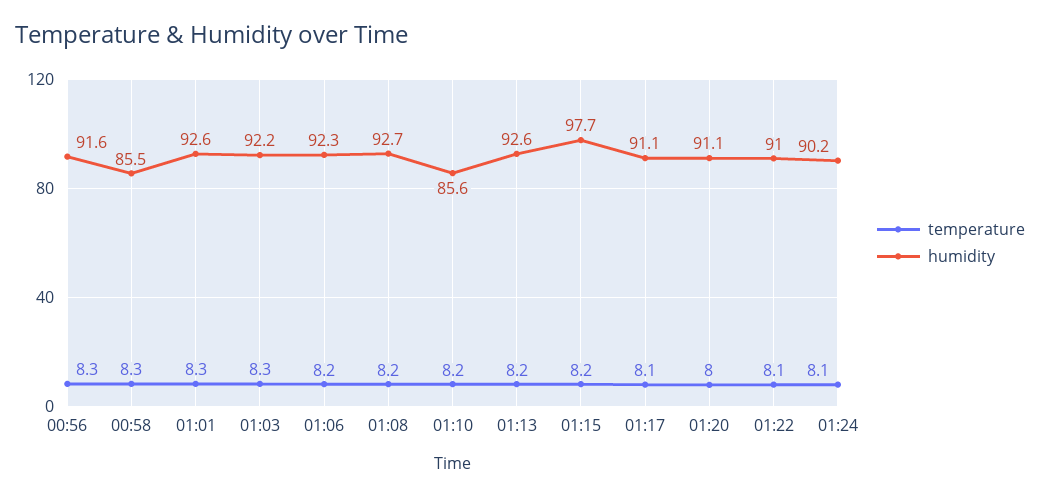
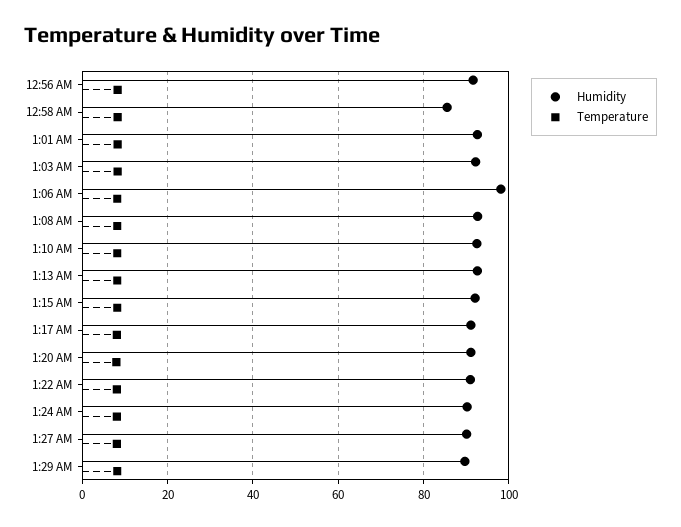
humidity, 01:06: 92.3 -> 98
humidity, 01:10: 85.6 -> 92
humidity, 01:15: 97.7 -> 92
humidity, 1:27 AM: none -> 90
temperature, 1:27 AM: none -> 8
humidity, 1:29 AM: none -> 90
temperature, 1:29 AM: none -> 8

